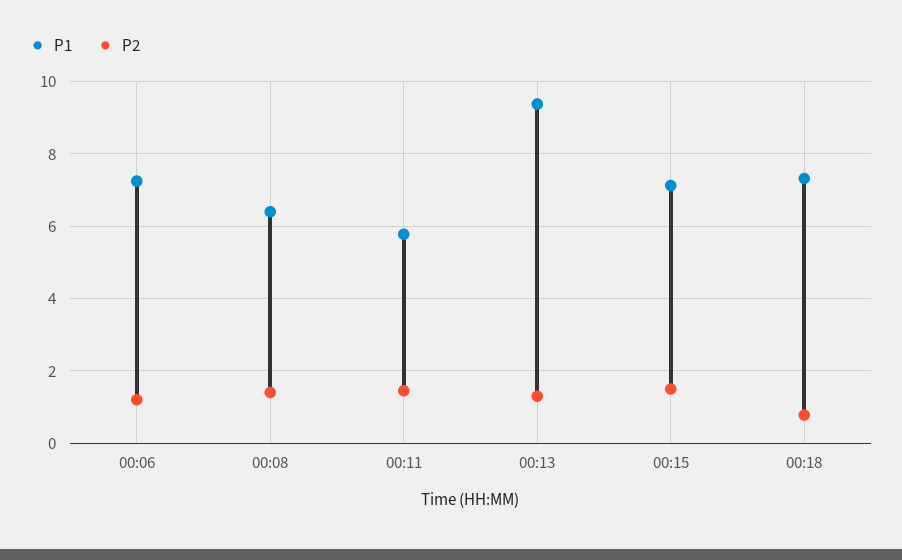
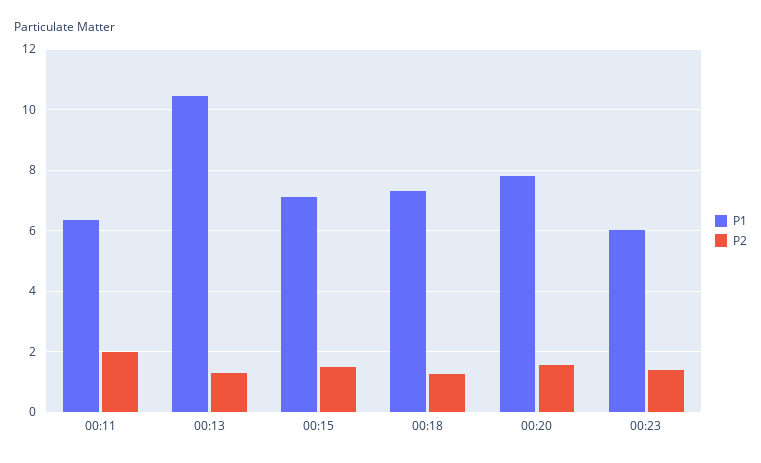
P1, 00:06: 7.2 -> none
P2, 00:06: 1.2 -> none
P1, 00:08: 6.4 -> none
P2, 00:08: 1.4 -> none
P1, 00:11: 5.8 -> 6.4
P2, 00:11: 1.4 -> 2
P1, 00:13: 9.4 -> 10.4
P2, 00:18: 0.8 -> 1.2
P1, 00:20: none -> 7.8
P2, 00:20: none -> 1.6
P1, 00:23: none -> 6
P2, 00:23: none -> 1.4

